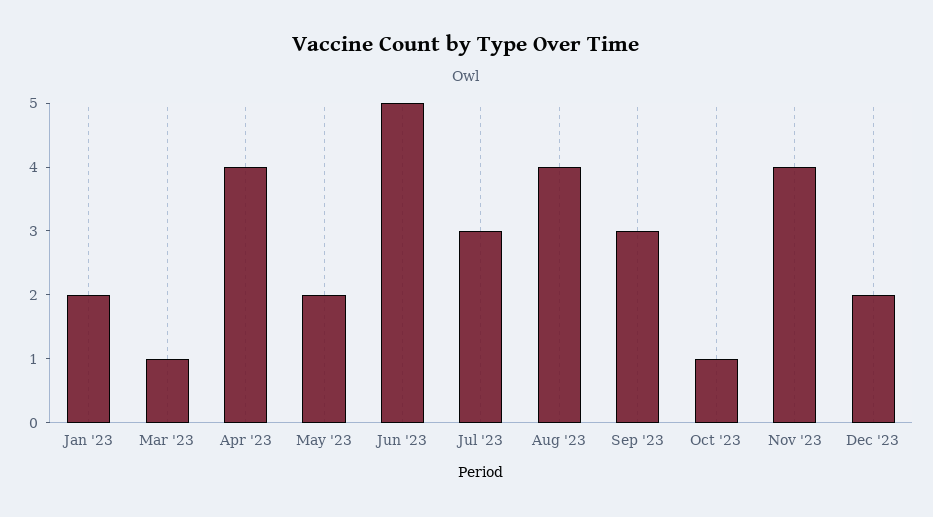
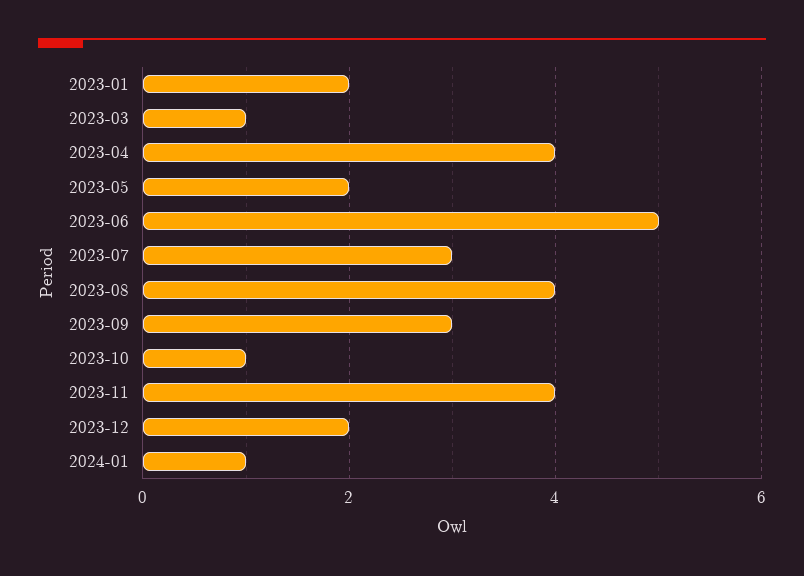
2024-01: none -> 1

